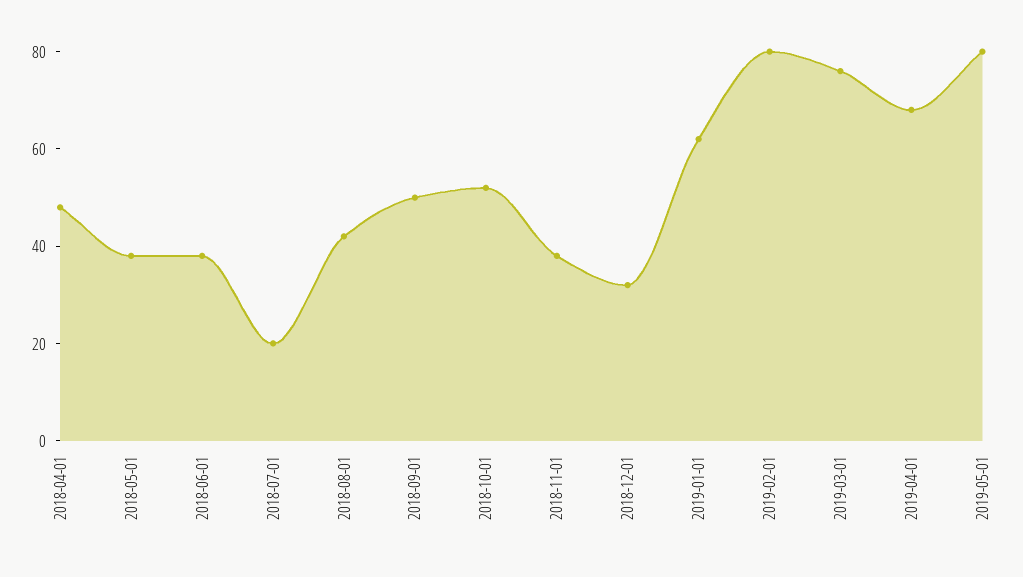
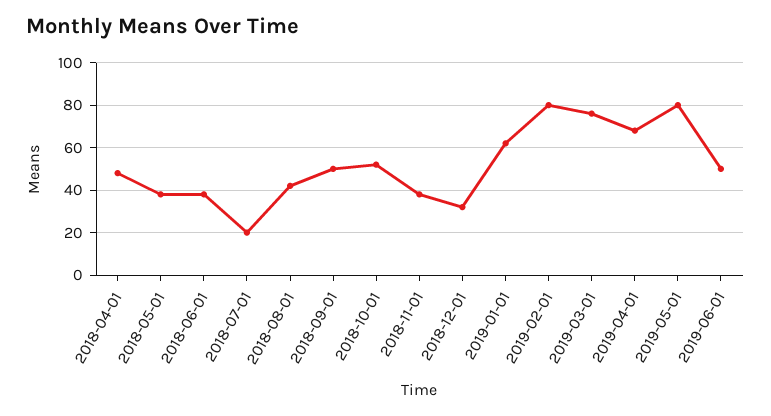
2019-06-01: none -> 50

